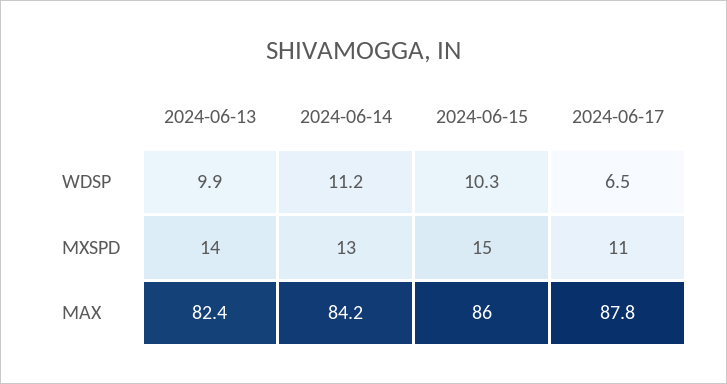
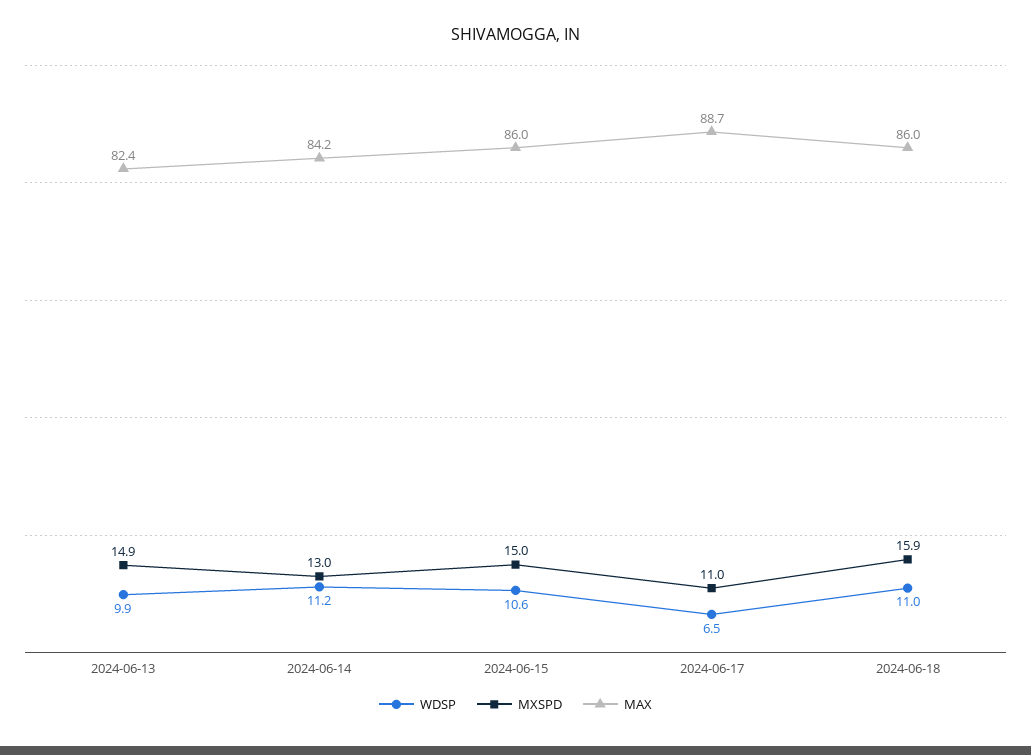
WDSP, 2024-06-15: 10.3 -> 10.6
MXSPD, 2024-06-13: 14 -> 14.9
MAX, 2024-06-17: 87.8 -> 88.7
WDSP, 2024-06-18: none -> 11
MXSPD, 2024-06-18: none -> 15.9
MAX, 2024-06-18: none -> 86

